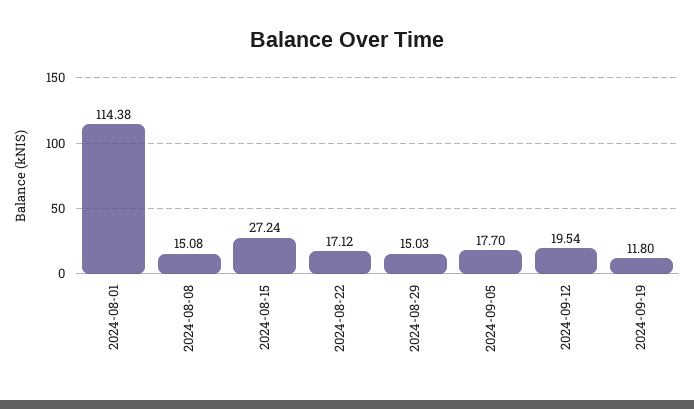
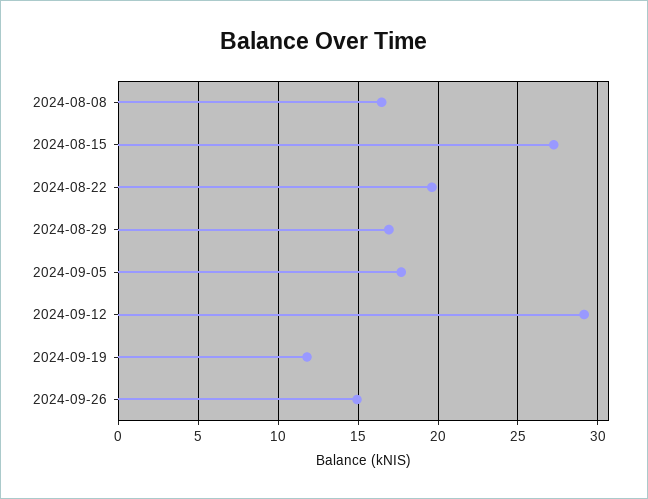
2024-08-01: 114.38 -> none
2024-08-08: 15.08 -> 16.5
2024-08-22: 17.12 -> 19.5
2024-08-29: 15.03 -> 17
2024-09-12: 19.54 -> 29
2024-09-26: none -> 15

